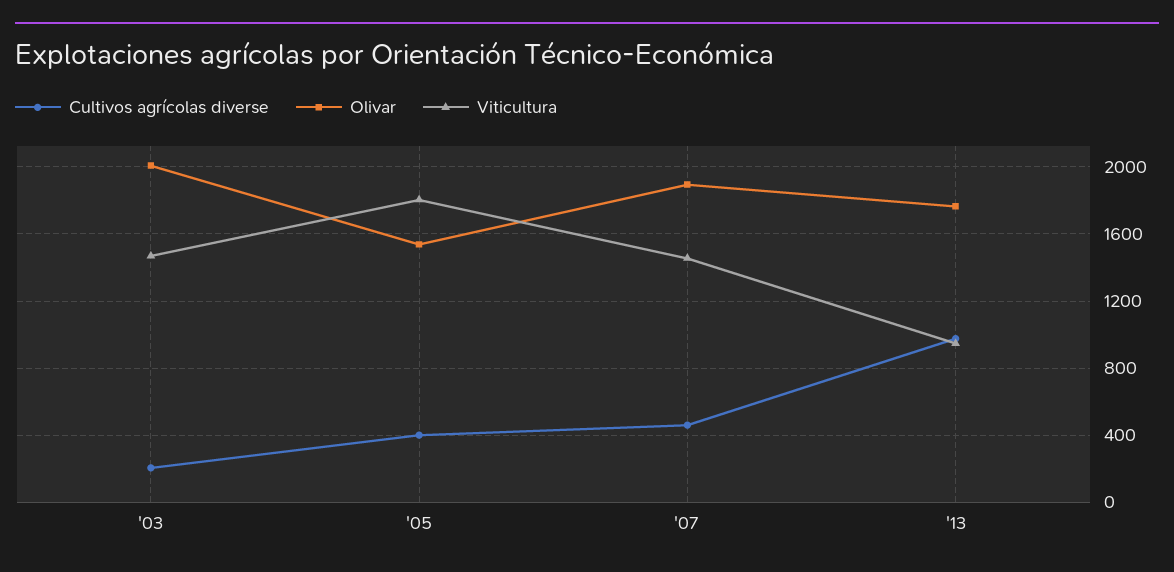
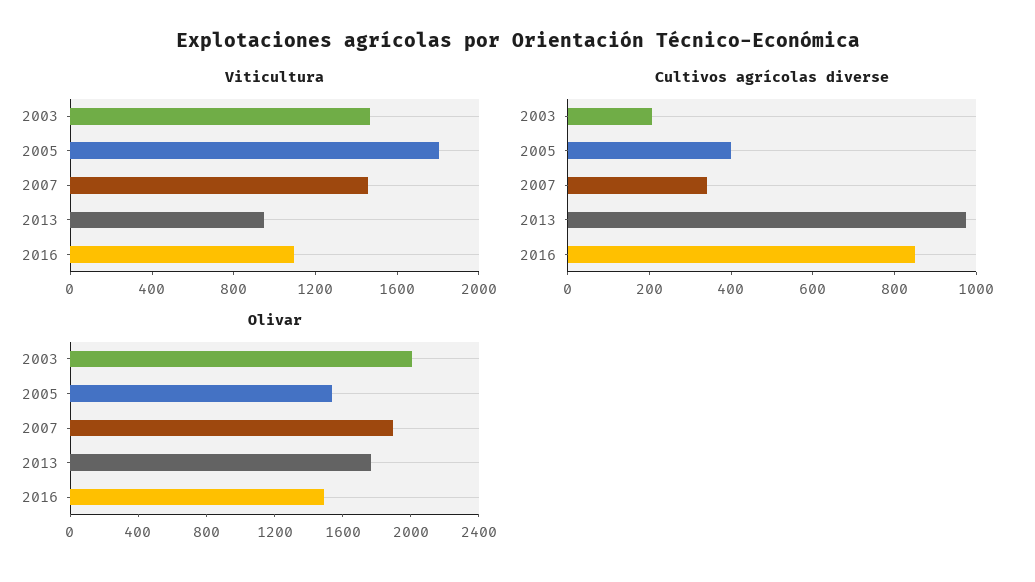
Cultivos agrícolas diverse, '07: 450 -> 350
Viticultura, 2016: none -> 1100
Cultivos agrícolas diverse, 2016: none -> 850
Olivar, 2016: none -> 1500

